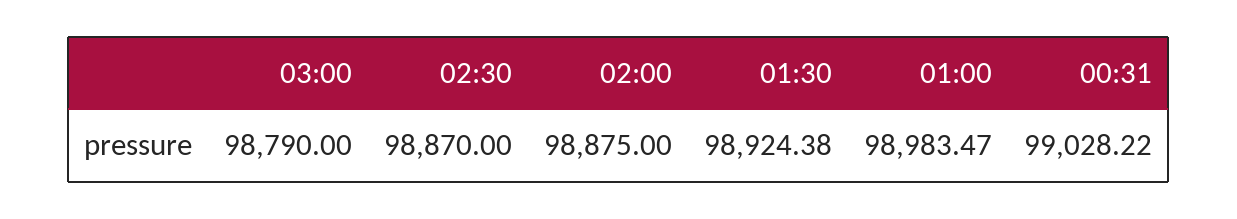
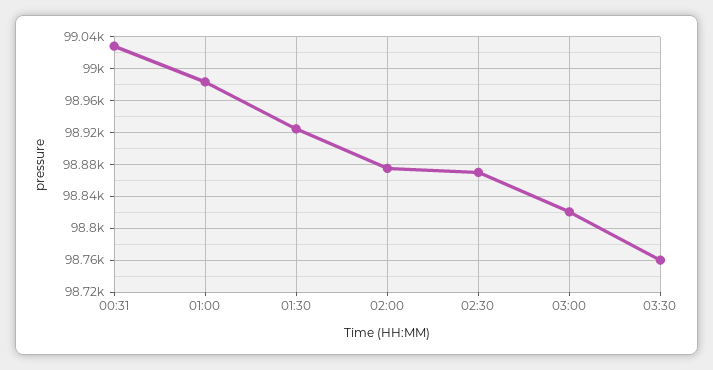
03:00: 98790 -> 98820
03:30: none -> 98760

